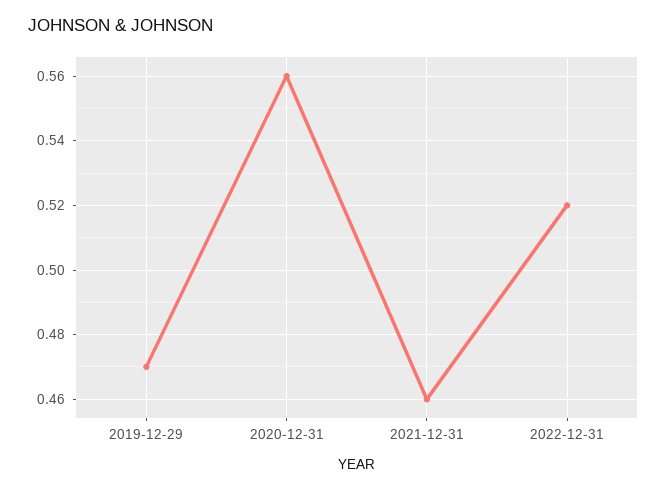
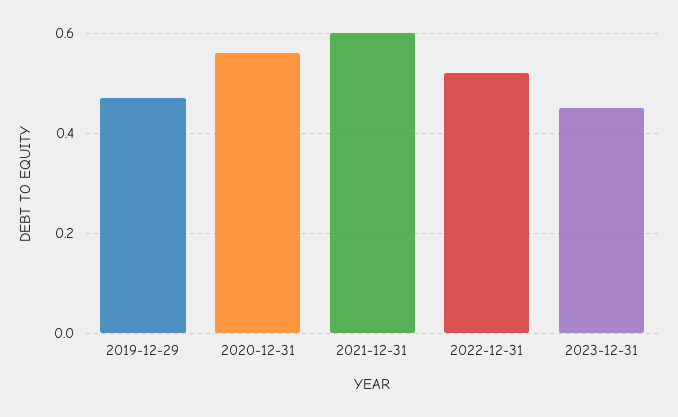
2021-12-31: 0.46 -> 0.6
2023-12-31: none -> 0.45

